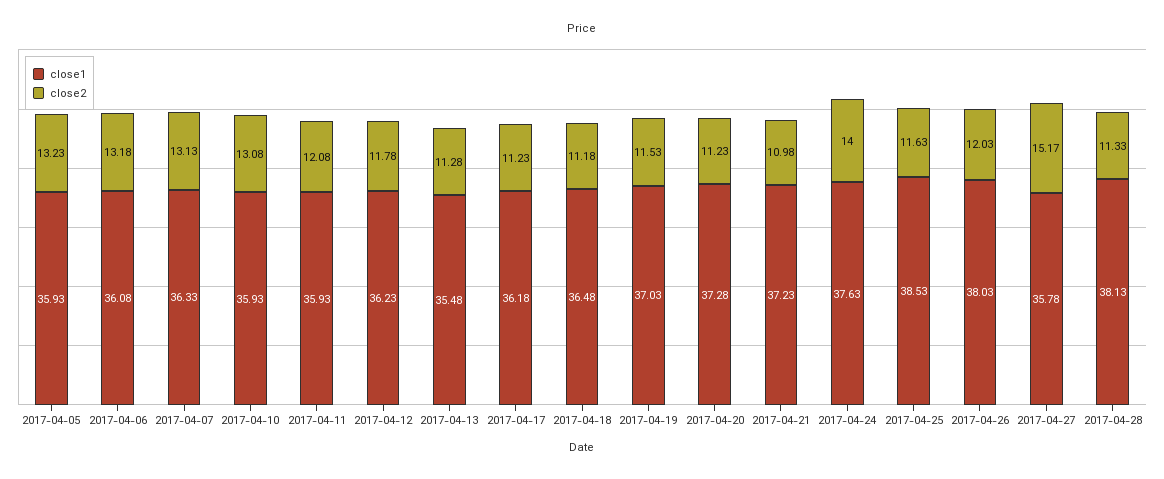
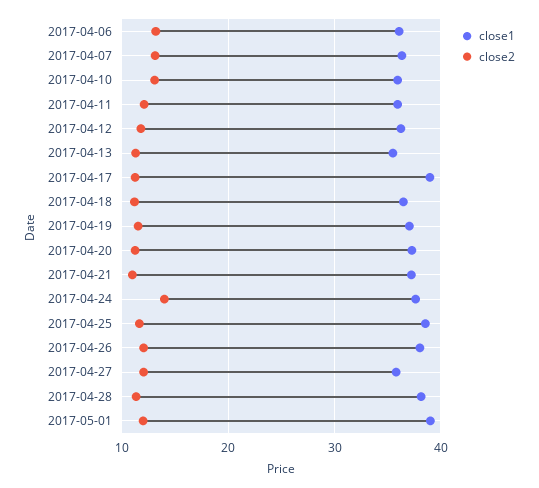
close1, 2017-04-05: 35.93 -> none
close2, 2017-04-05: 13.23 -> none
close1, 2017-04-17: 36.18 -> 39
close2, 2017-04-27: 15.17 -> 12
close1, 2017-05-01: none -> 39
close2, 2017-05-01: none -> 12

